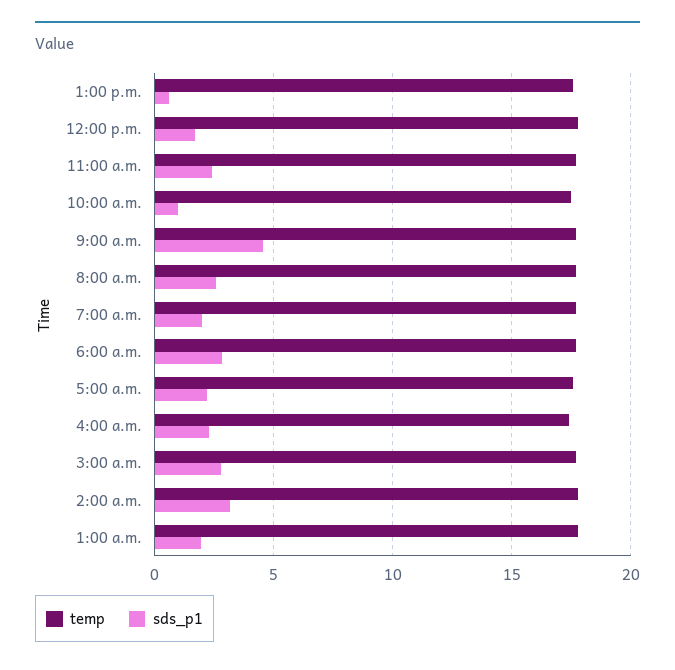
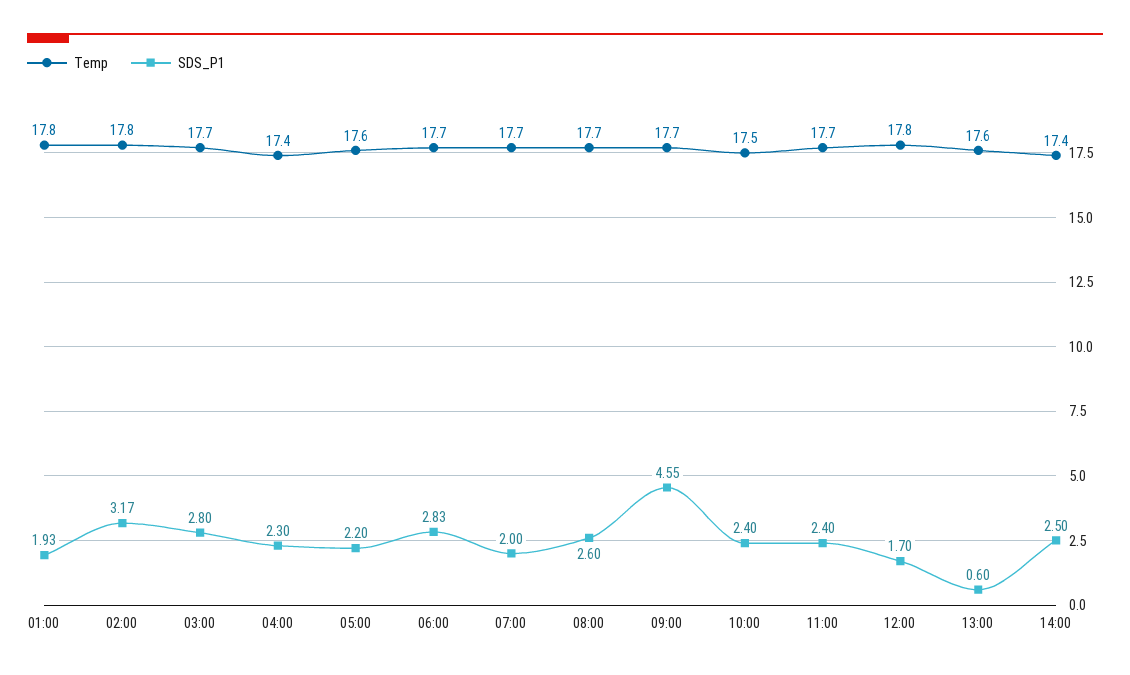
sds_p1, 10:00 a.m.: 1 -> 2.4
temp, 14:00: none -> 17.4
sds_p1, 14:00: none -> 2.5

